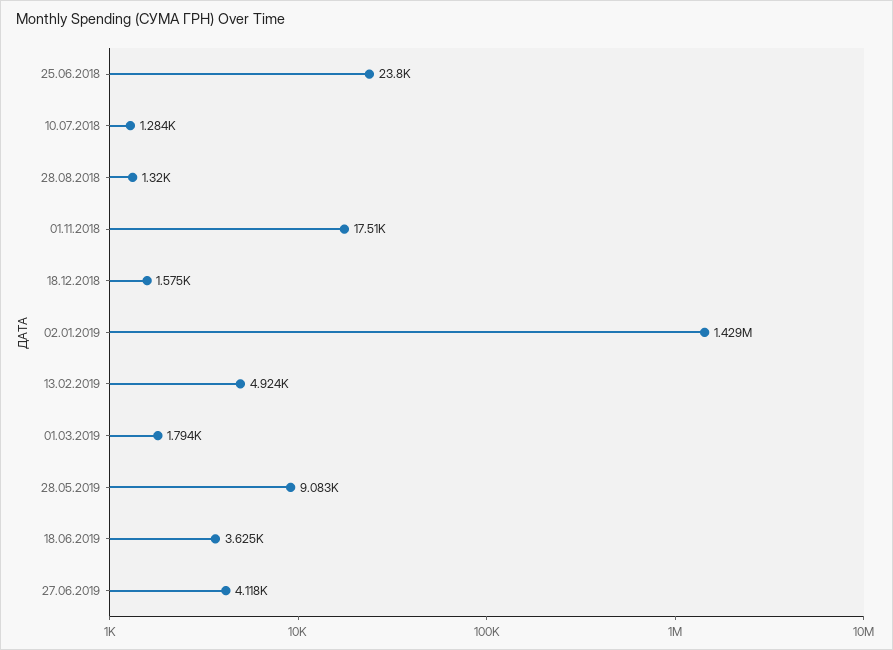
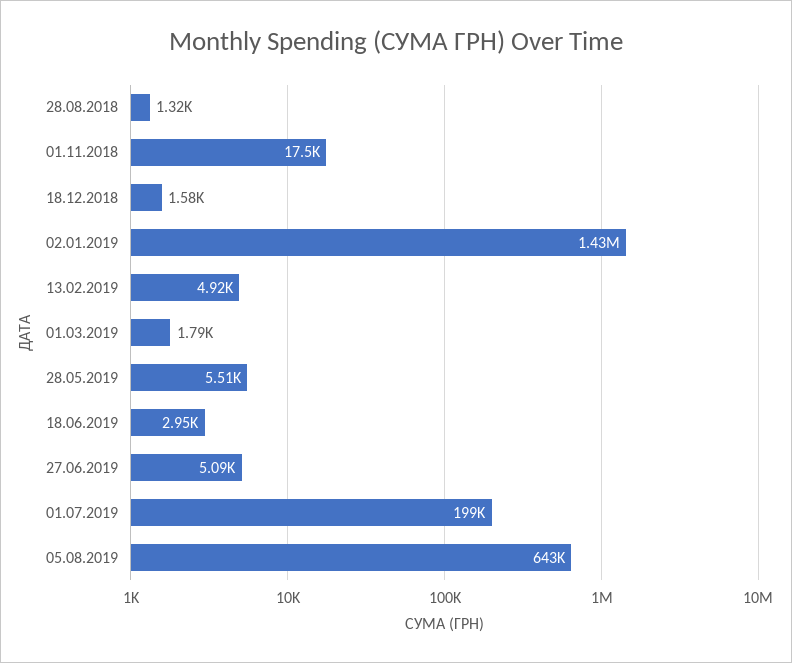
25.06.2018: 23800 -> none
10.07.2018: 1284 -> none
28.05.2019: 9083 -> 5510
18.06.2019: 3625 -> 2950
27.06.2019: 4118 -> 5090
01.07.2019: none -> 199000
05.08.2019: none -> 643000

